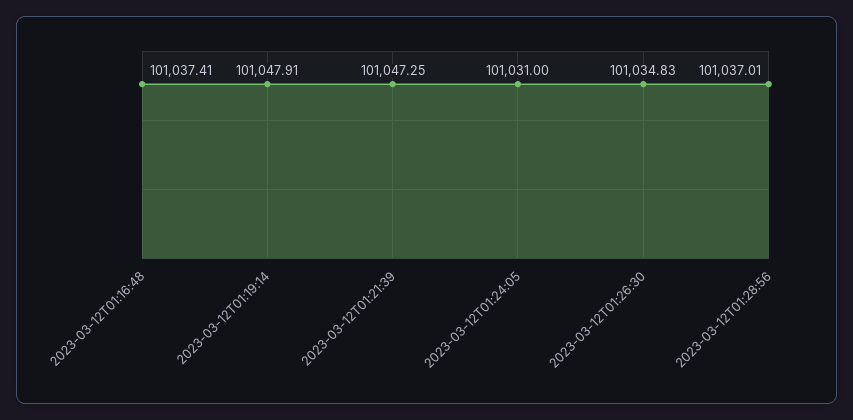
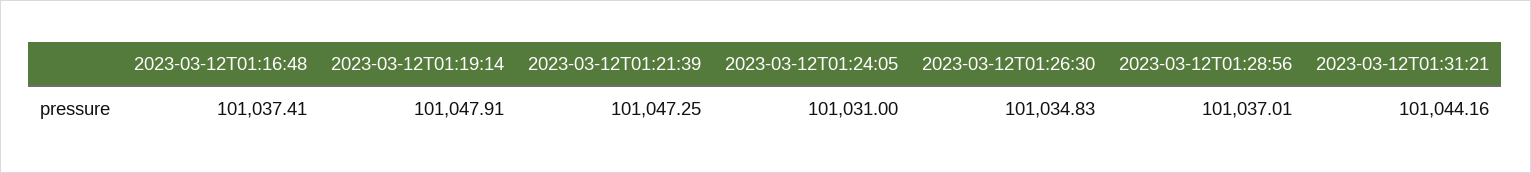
2023-03-12T01:31:21: none -> 101044.16

